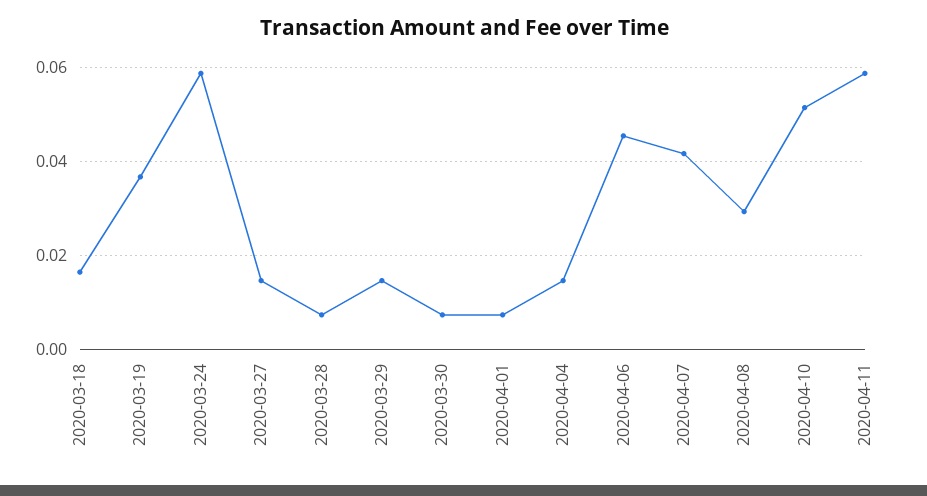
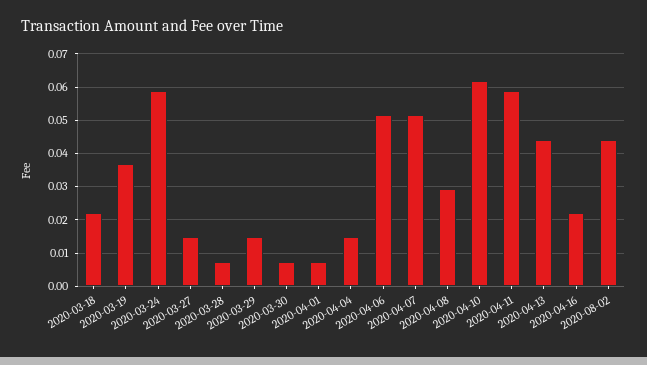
2020-03-18: 0.016 -> 0.022
2020-04-06: 0.046 -> 0.052
2020-04-07: 0.042 -> 0.052
2020-04-10: 0.052 -> 0.062
2020-04-13: none -> 0.044
2020-04-16: none -> 0.022
2020-08-02: none -> 0.044

